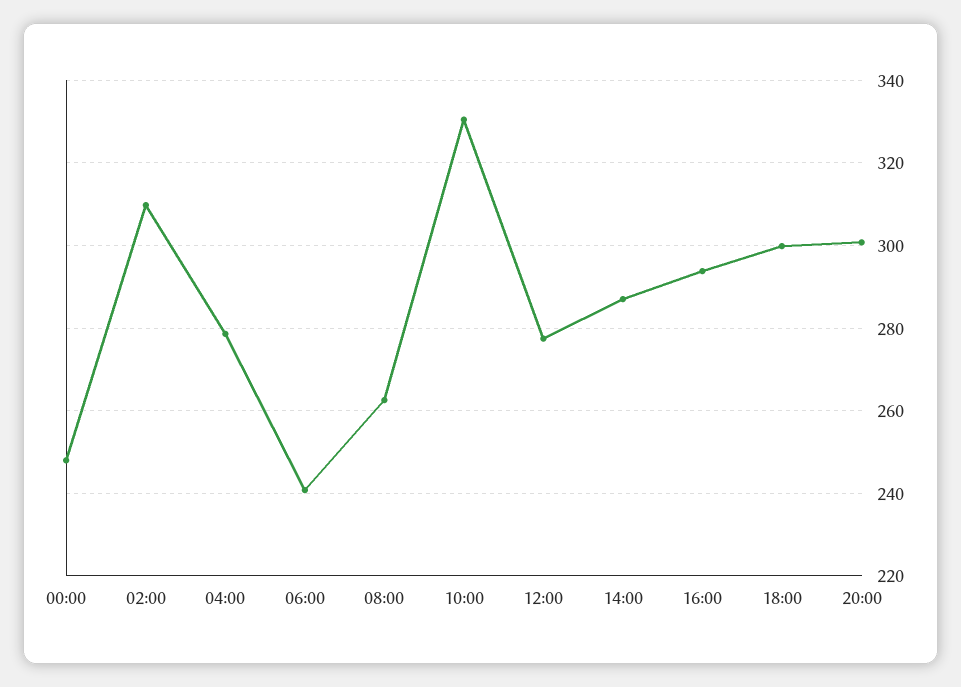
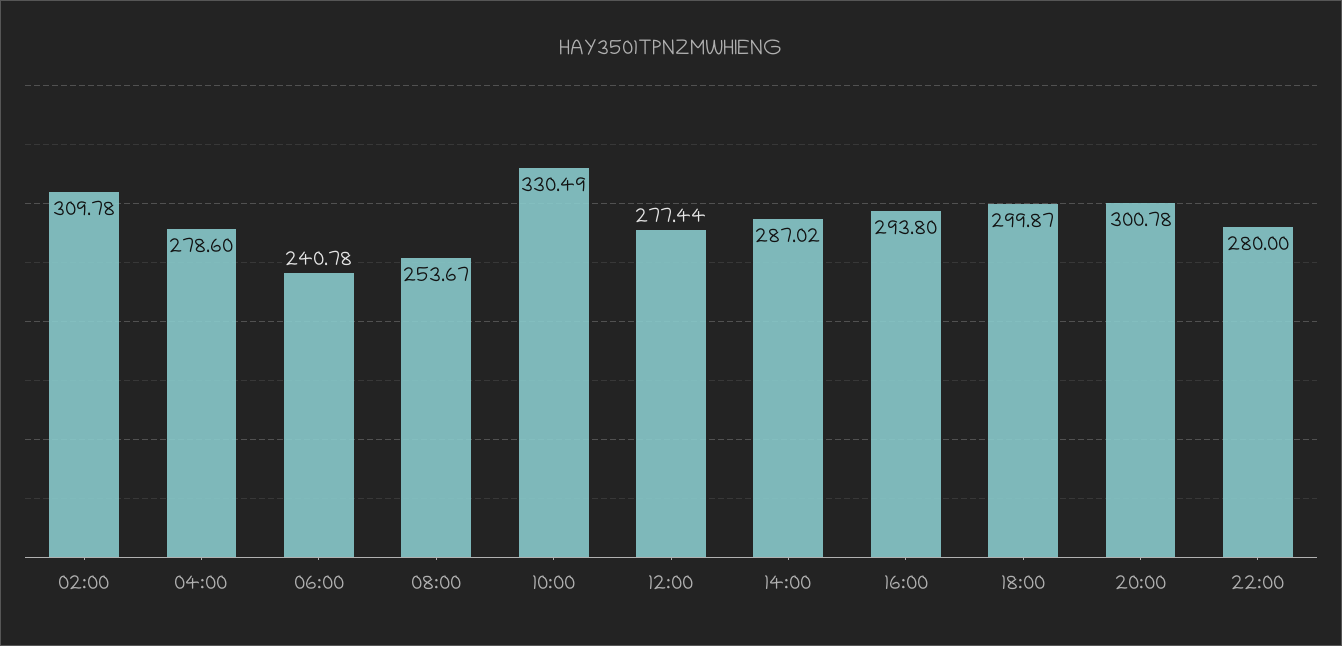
00:00: 248 -> none
08:00: 262 -> 253.67
22:00: none -> 280

